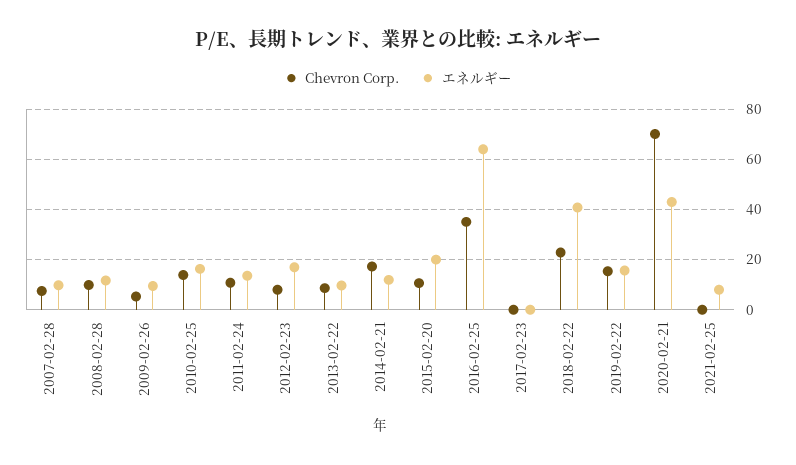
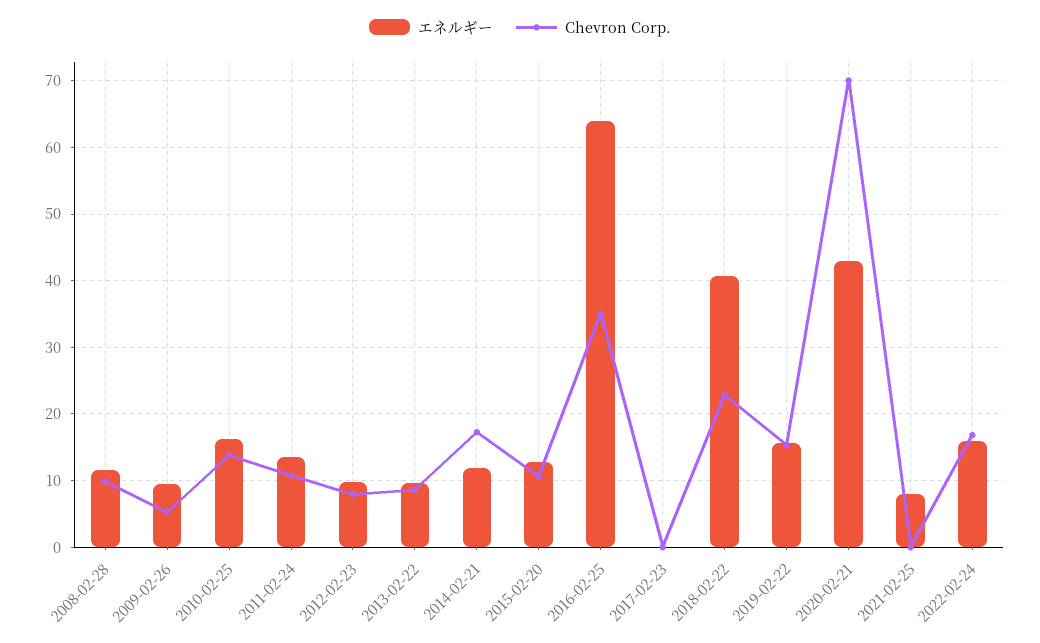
Chevron Corp., 2007-02-28: 7.5 -> none
エネルギー, 2007-02-28: 10 -> none
エネルギー, 2012-02-23: 17.5 -> 10
エネルギー, 2015-02-20: 20 -> 13
エネルギー, 2022-02-24: none -> 16
Chevron Corp., 2022-02-24: none -> 17

